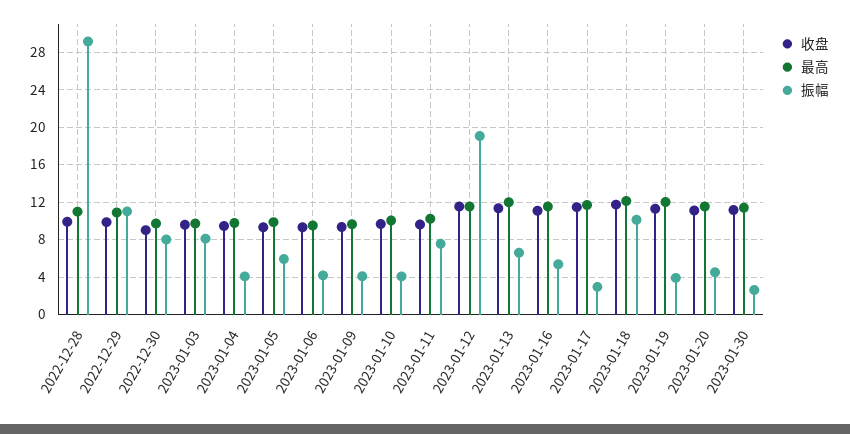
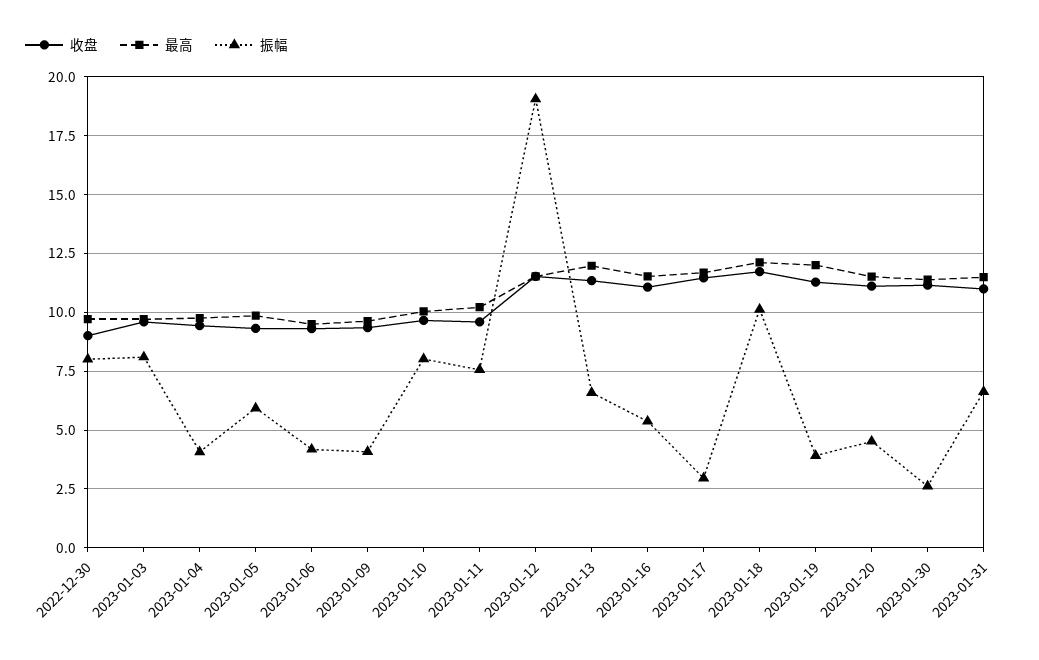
收盘, 2022-12-28: 10 -> none
最高, 2022-12-28: 11 -> none
振幅, 2022-12-28: 29 -> none
收盘, 2022-12-29: 10 -> none
最高, 2022-12-29: 11 -> none
振幅, 2022-12-29: 11 -> none
振幅, 2023-01-10: 4 -> 8
收盘, 2023-01-31: none -> 11
最高, 2023-01-31: none -> 11.5
振幅, 2023-01-31: none -> 6.5

